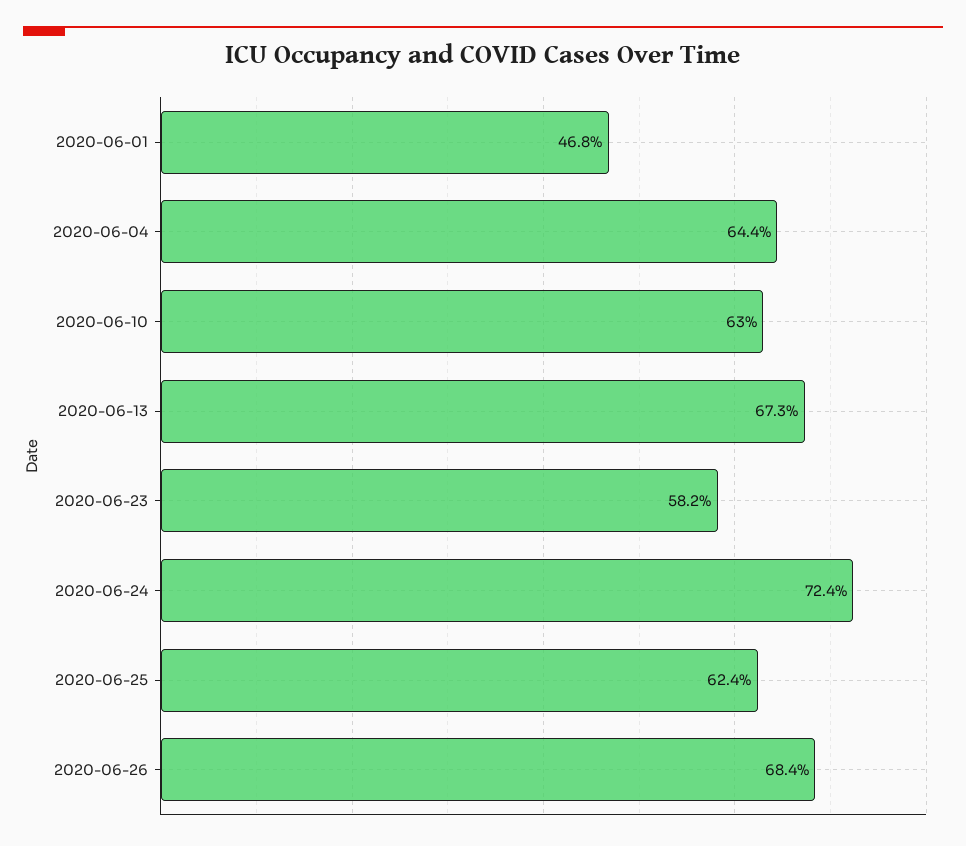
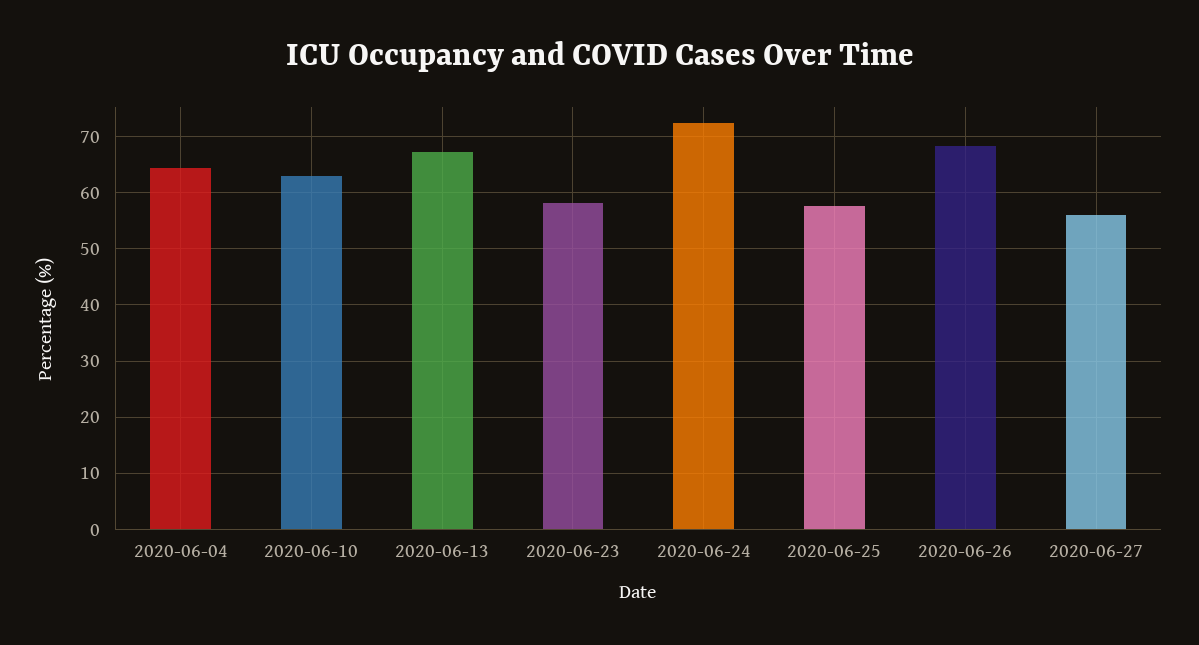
2020-06-01: 46.8 -> none
2020-06-25: 62.4 -> 58
2020-06-27: none -> 56

